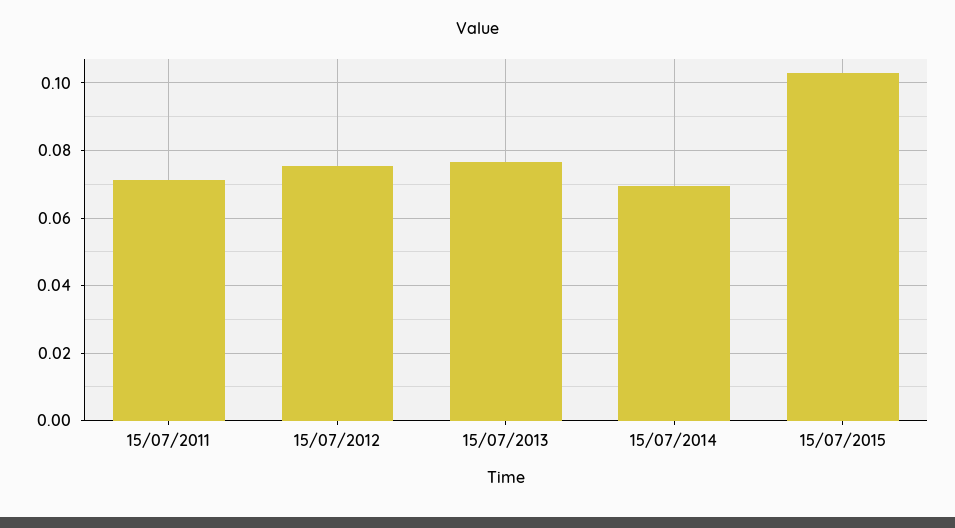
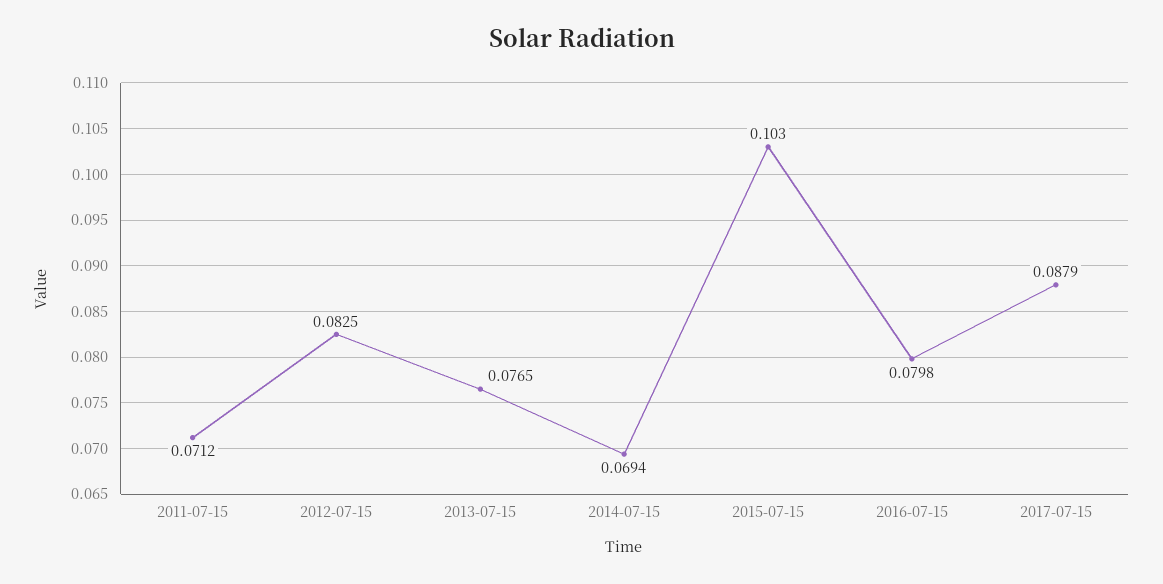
15/07/2012: 0.076 -> 0.0825
2016-07-15: none -> 0.0798
2017-07-15: none -> 0.0879

